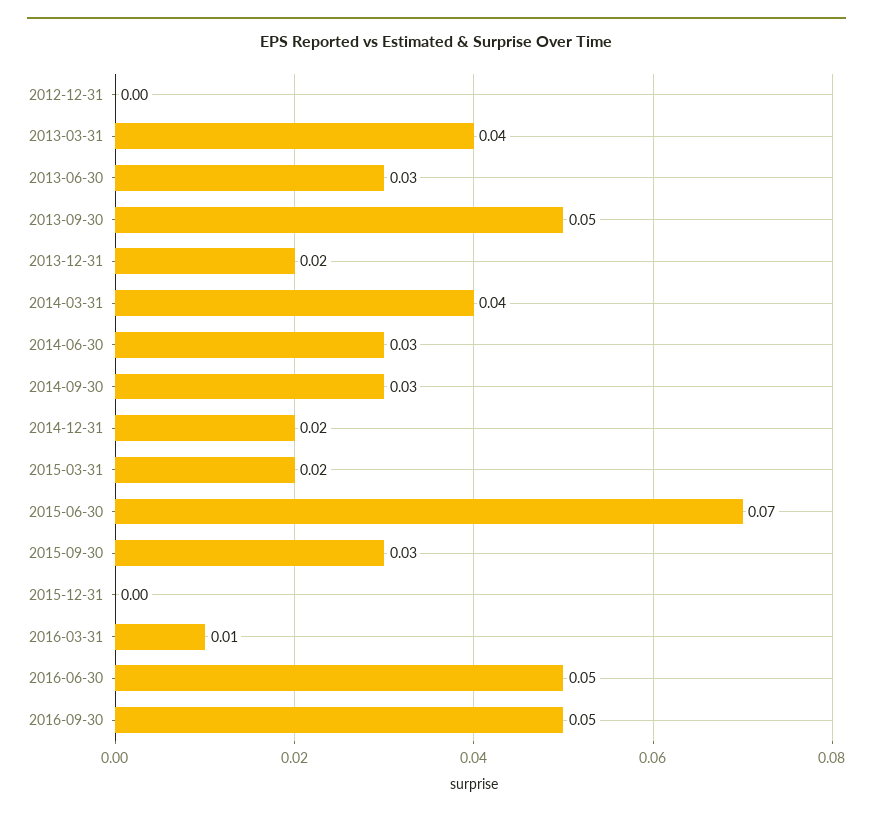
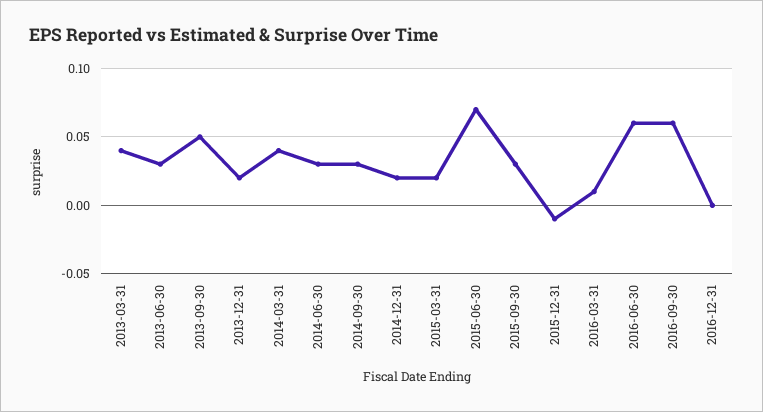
2012-12-31: 0 -> none
2015-12-31: 0 -> -0.01
2016-06-30: 0.05 -> 0.06
2016-09-30: 0.05 -> 0.06
2016-12-31: none -> 0

